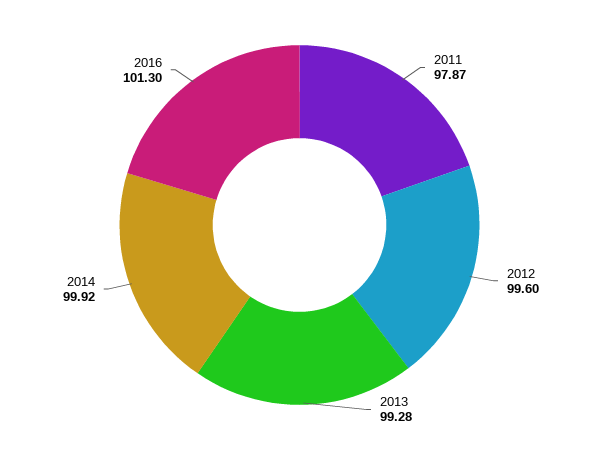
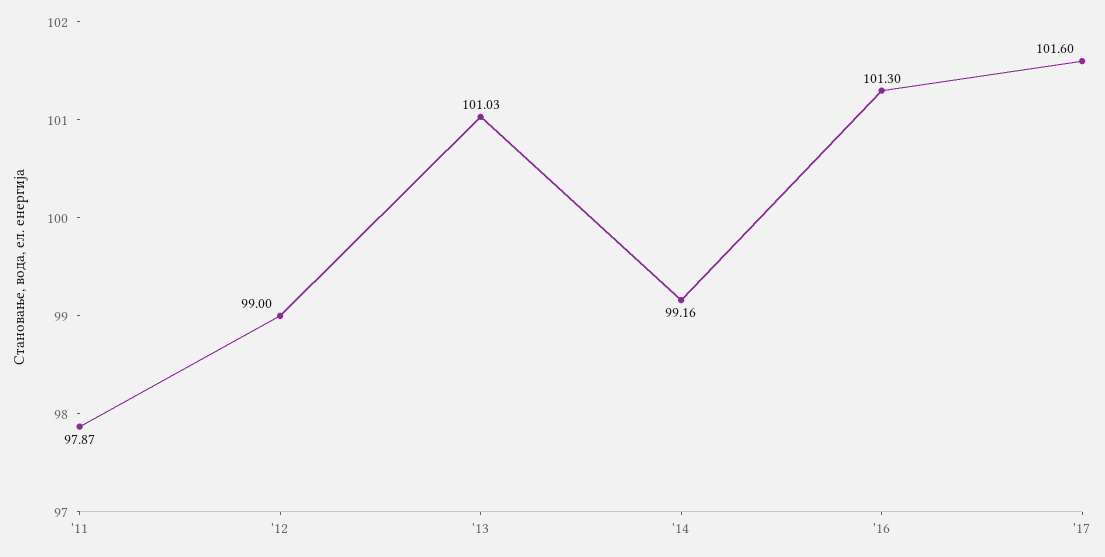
2012: 99.6 -> 99
2013: 99.28 -> 101.03
2014: 99.92 -> 99.16
'17: none -> 101.6

